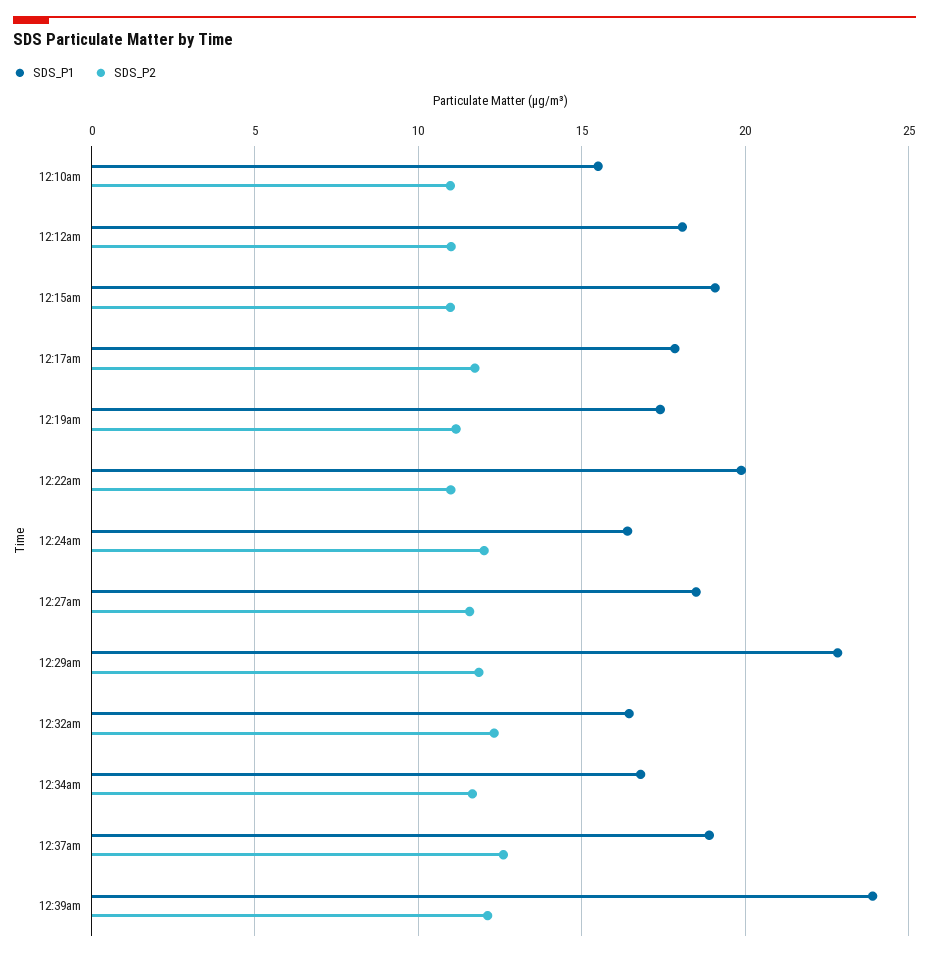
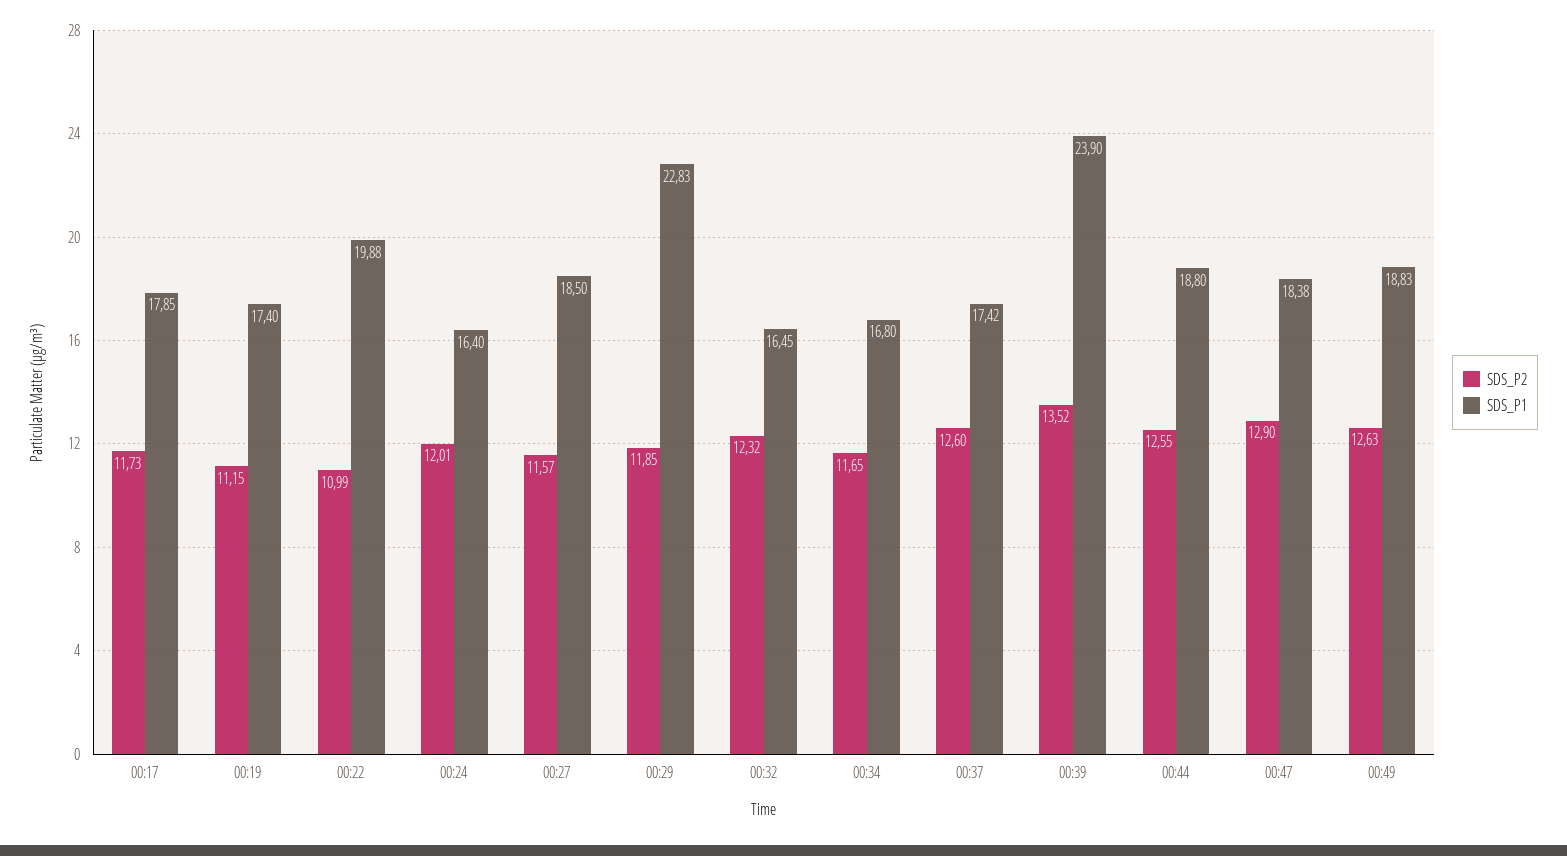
SDS_P1, 12:10am: 15.5 -> none
SDS_P2, 12:10am: 11 -> none
SDS_P1, 12:12am: 18 -> none
SDS_P2, 12:12am: 11 -> none
SDS_P1, 12:15am: 19 -> none
SDS_P2, 12:15am: 11 -> none
SDS_P1, 12:37am: 19 -> 17.42
SDS_P2, 12:39am: 12 -> 13.52
SDS_P2, 00:44: none -> 12.55
SDS_P1, 00:44: none -> 18.8
SDS_P2, 00:47: none -> 12.9
SDS_P1, 00:47: none -> 18.38
SDS_P2, 00:49: none -> 12.63
SDS_P1, 00:49: none -> 18.83

